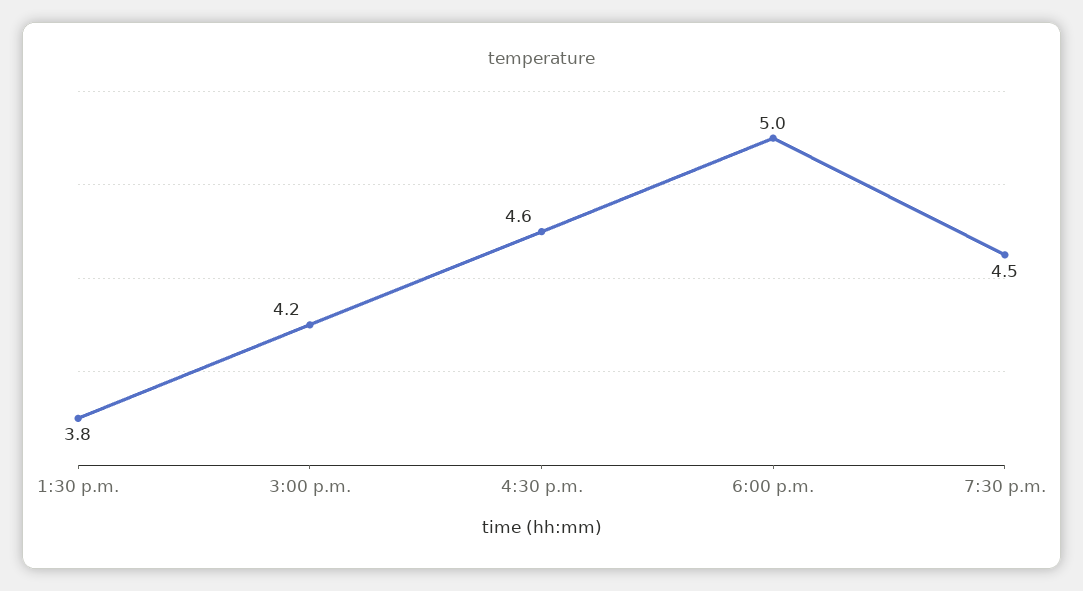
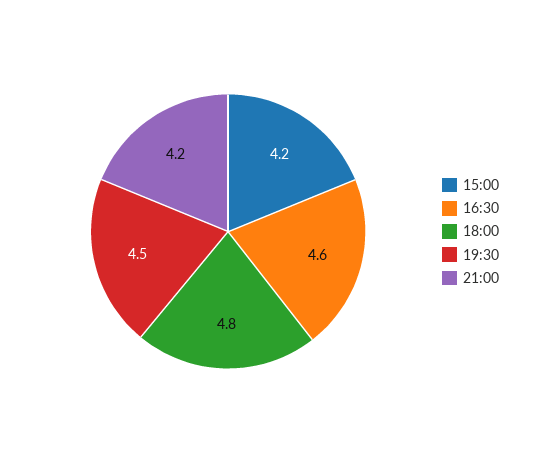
1:30 p.m.: 3.8 -> none
6:00 p.m.: 5 -> 4.8
21:00: none -> 4.2

